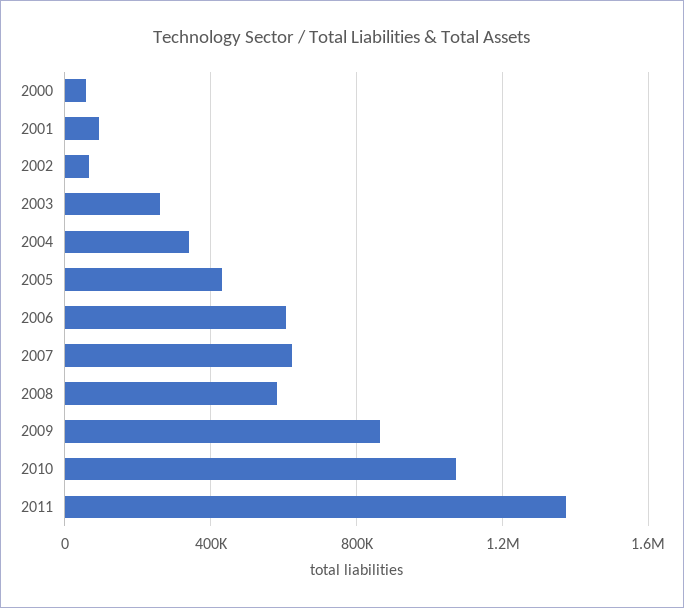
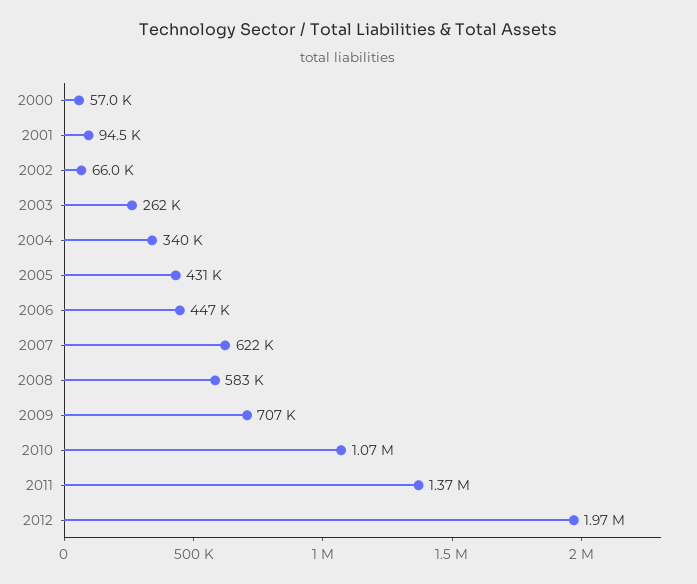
2006: 600000 -> 447000
2009: 850000 -> 707000
2012: none -> 1970000

